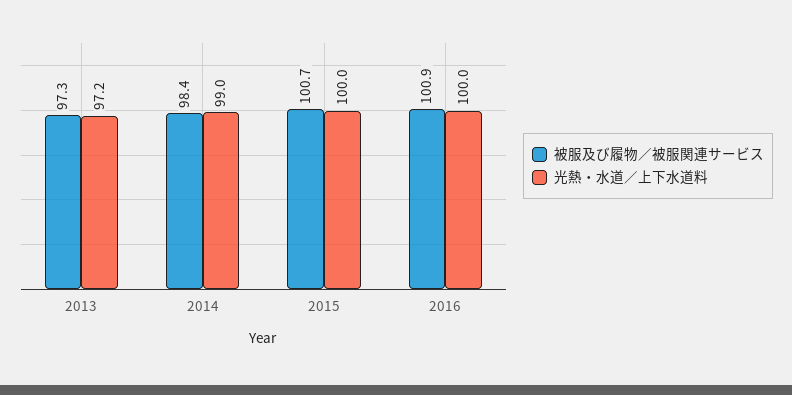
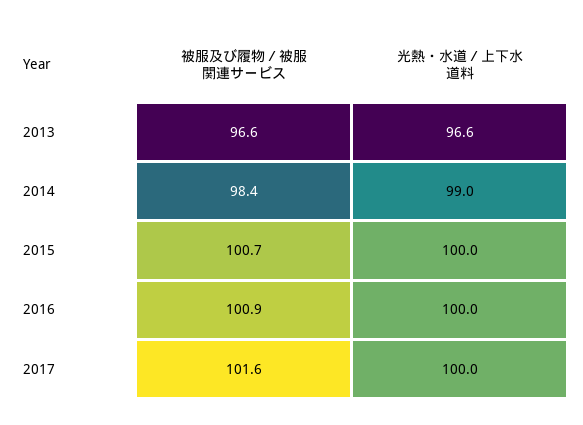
被服及び履物／被服関連サービス, 2013: 97.3 -> 96.6
光熱・水道／上下水道料, 2013: 97.2 -> 96.6
被服及び履物／被服関連サービス, 2017: none -> 101.6
光熱・水道／上下水道料, 2017: none -> 100

